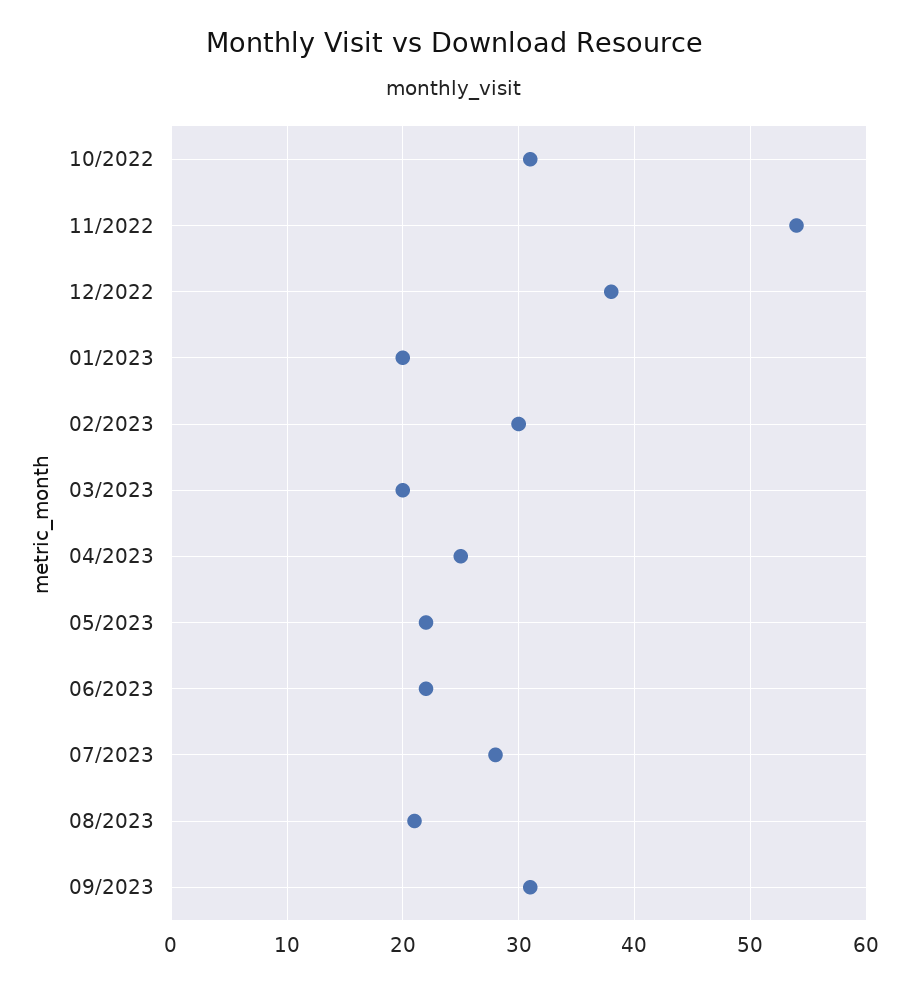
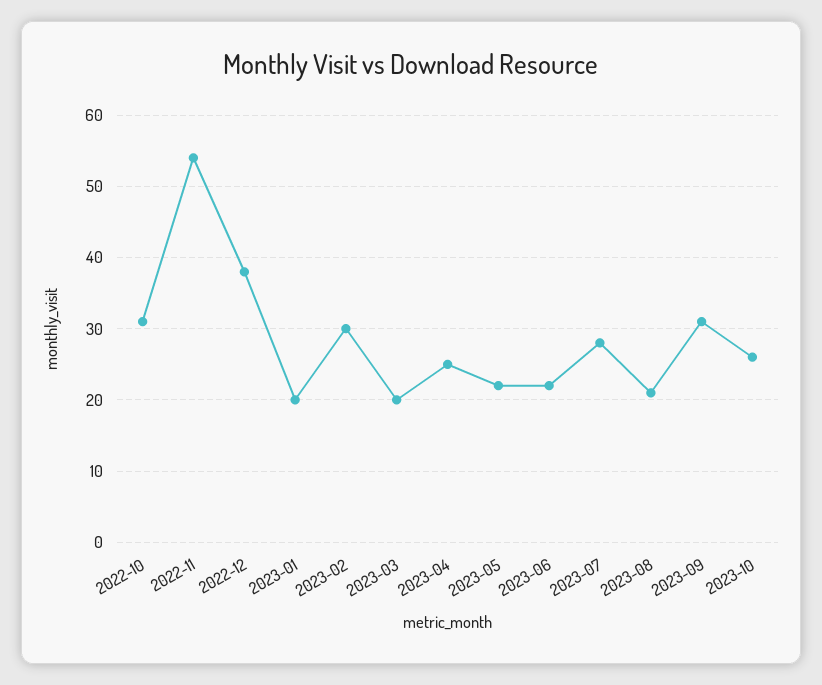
2023-10: none -> 26

